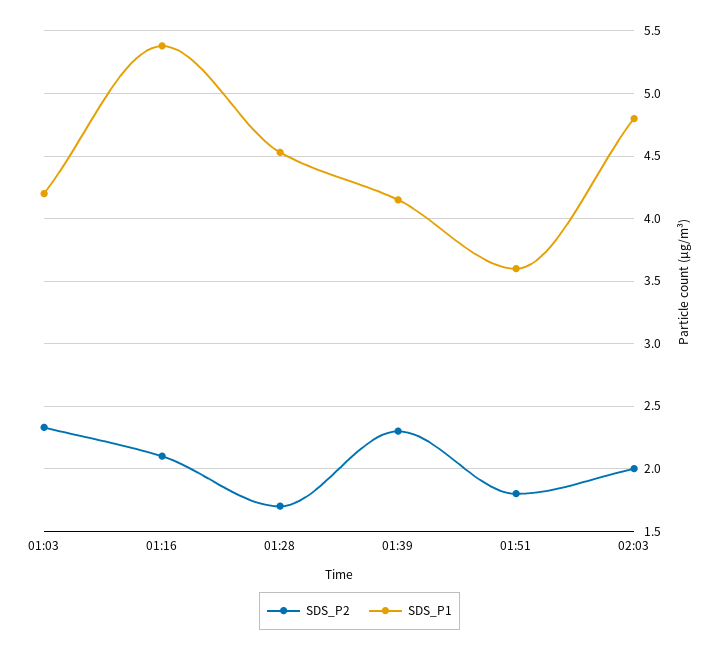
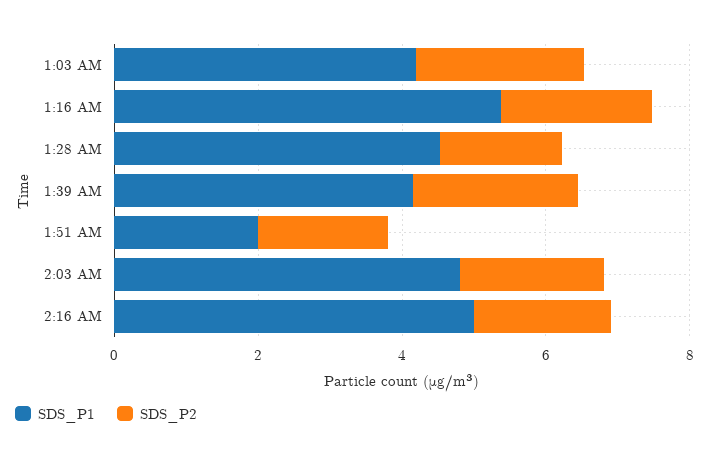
SDS_P1, 01:51: 3.6 -> 2
SDS_P1, 2:16 AM: none -> 5
SDS_P2, 2:16 AM: none -> 2

